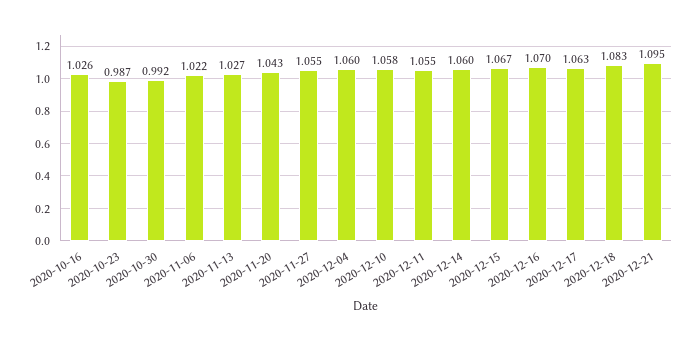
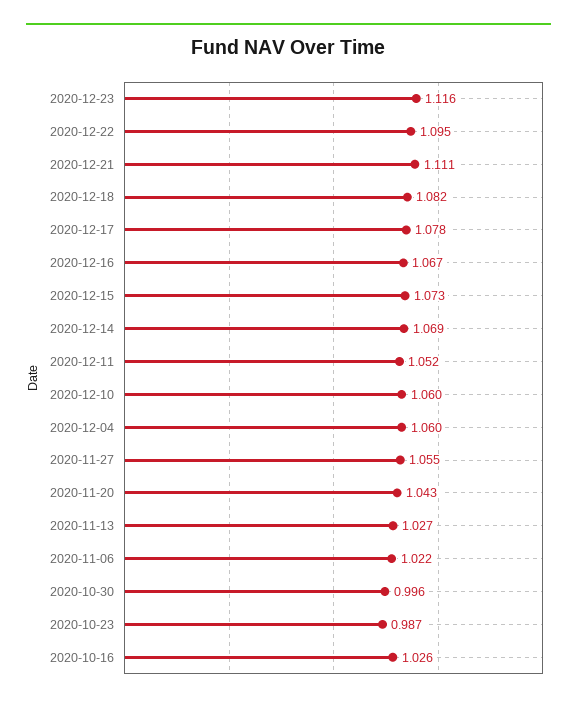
2020-10-30: 0.992 -> 0.996
2020-12-10: 1.058 -> 1.06
2020-12-11: 1.055 -> 1.052
2020-12-14: 1.06 -> 1.069
2020-12-15: 1.067 -> 1.073
2020-12-16: 1.07 -> 1.067
2020-12-17: 1.063 -> 1.078
2020-12-18: 1.083 -> 1.082
2020-12-21: 1.095 -> 1.111
2020-12-23: none -> 1.116
2020-12-22: none -> 1.095

